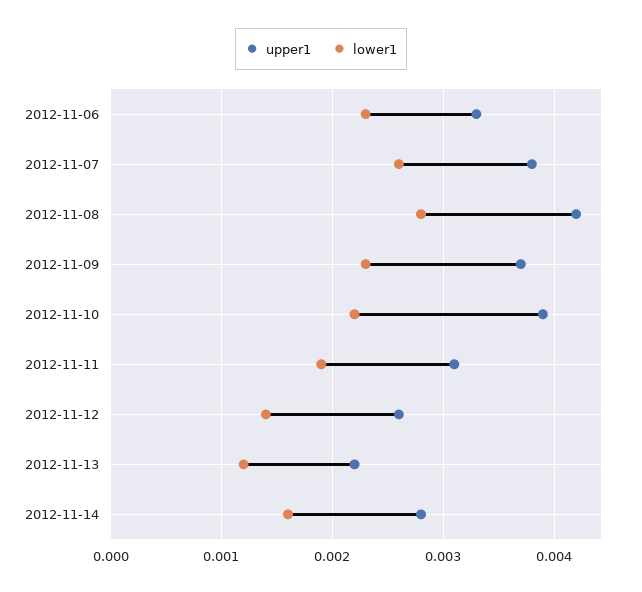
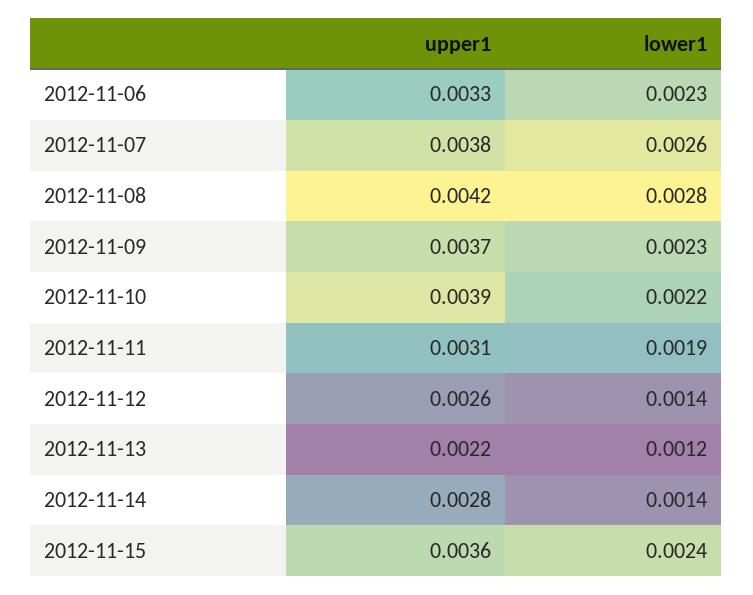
lower1, 2012-11-14: 0.0016 -> 0.0014
upper1, 2012-11-15: none -> 0.0036
lower1, 2012-11-15: none -> 0.0024

